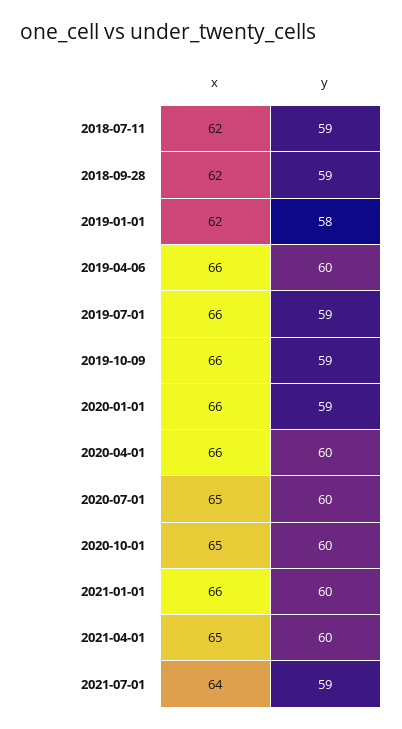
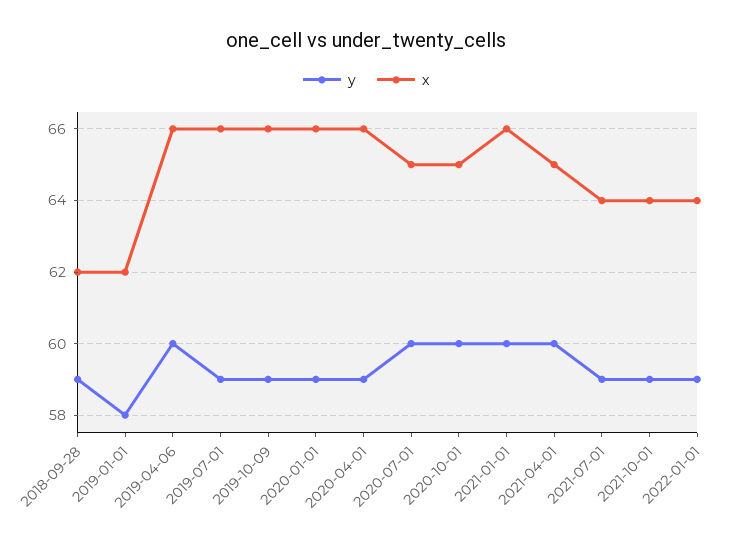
x, 2018-07-11: 62 -> none
y, 2018-07-11: 59 -> none
y, 2020-04-01: 60 -> 59
y, 2021-10-01: none -> 59
x, 2021-10-01: none -> 64
y, 2022-01-01: none -> 59
x, 2022-01-01: none -> 64

